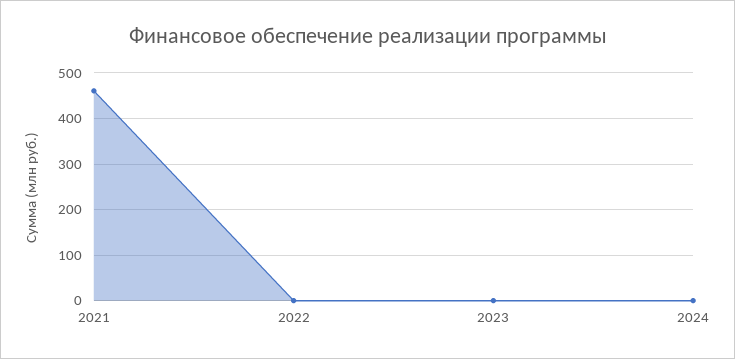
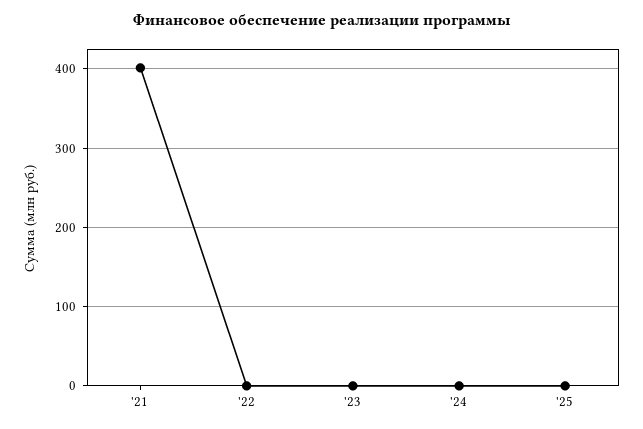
2021: 460 -> 400
'25: none -> 0

